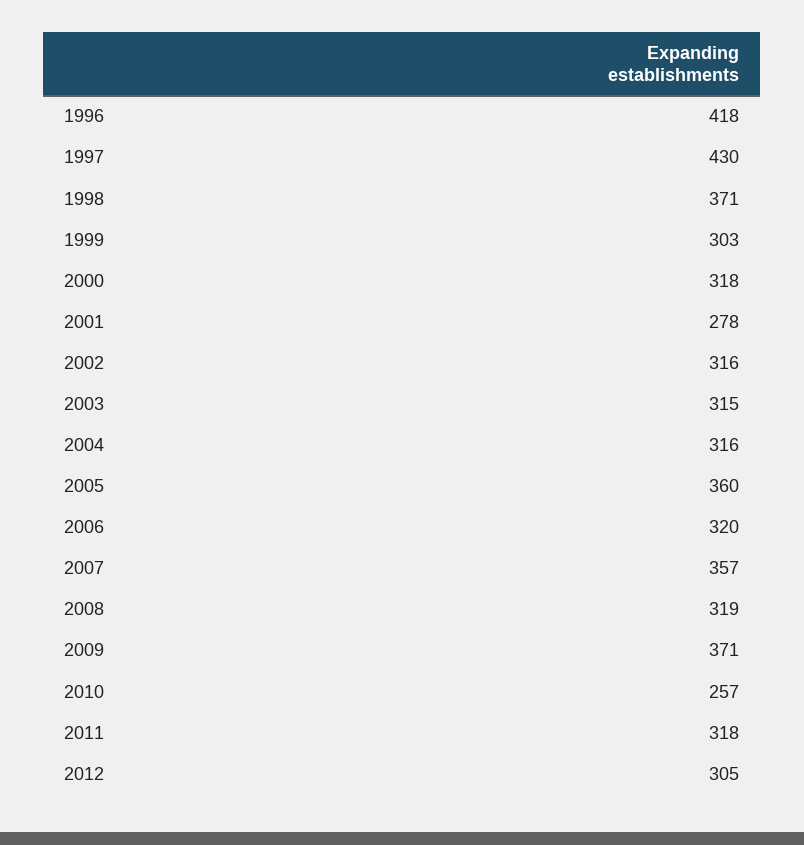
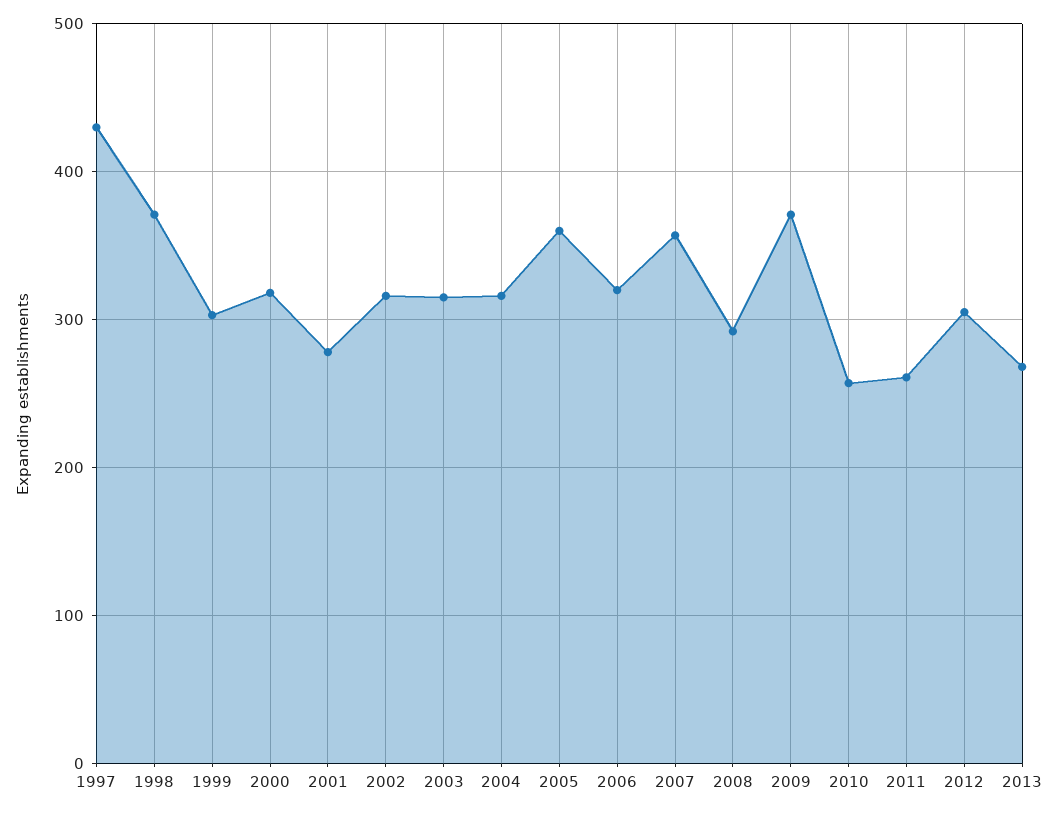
1996: 418 -> none
2008: 319 -> 290
2011: 318 -> 260
2013: none -> 270

